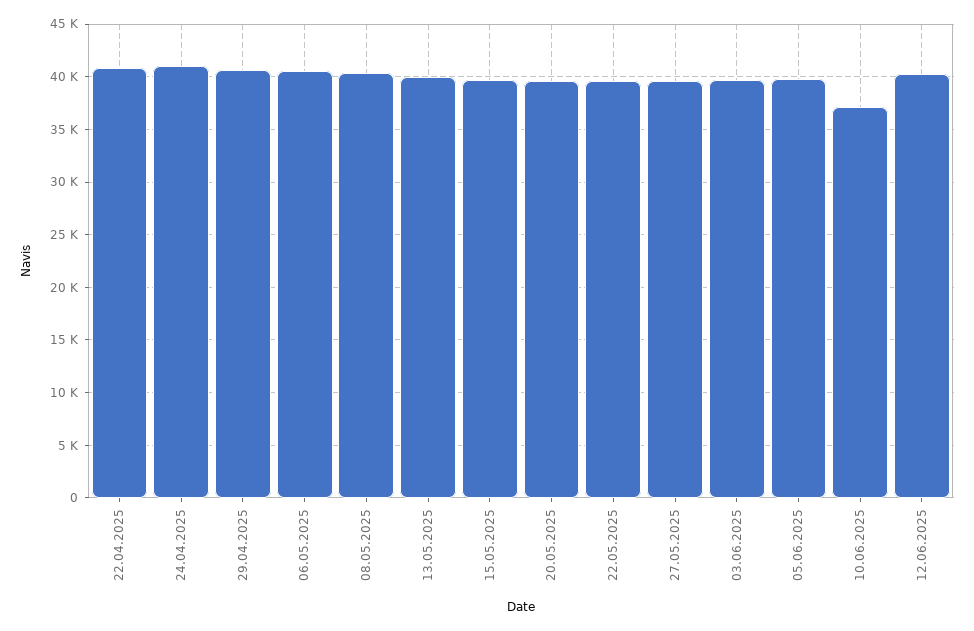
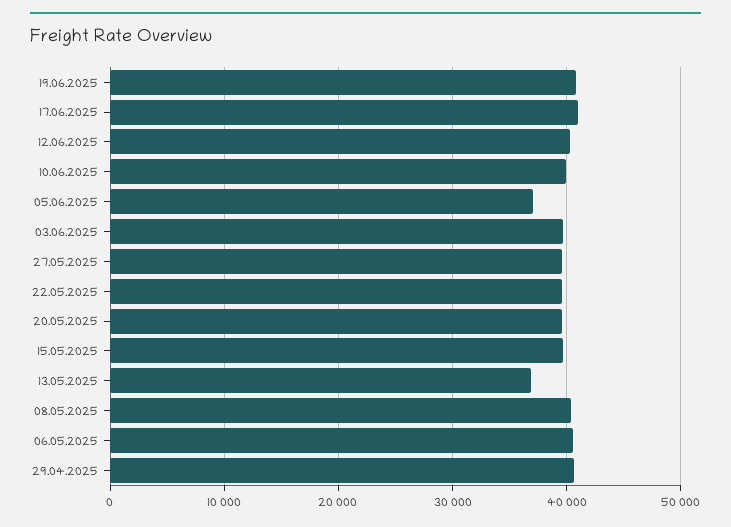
22.04.2025: 41000 -> none
24.04.2025: 41000 -> none
13.05.2025: 40000 -> 37000
05.06.2025: 40000 -> 37000
10.06.2025: 37000 -> 40000
19.06.2025: none -> 41000
17.06.2025: none -> 41000

